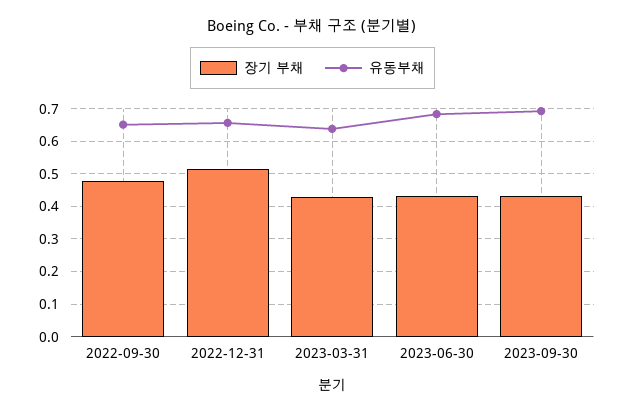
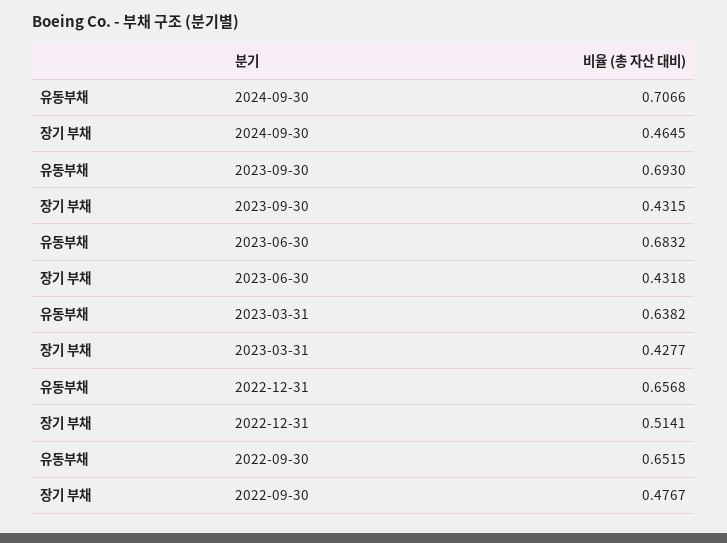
유동부채, 2024-09-30: none -> 0.7066
장기 부채, 2024-09-30: none -> 0.4645

